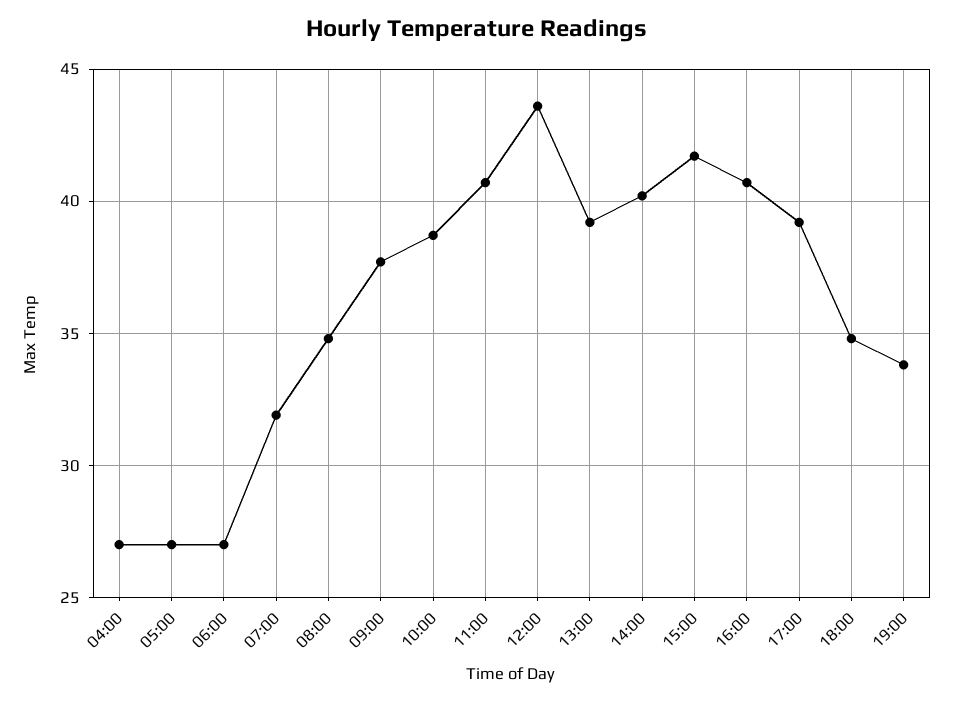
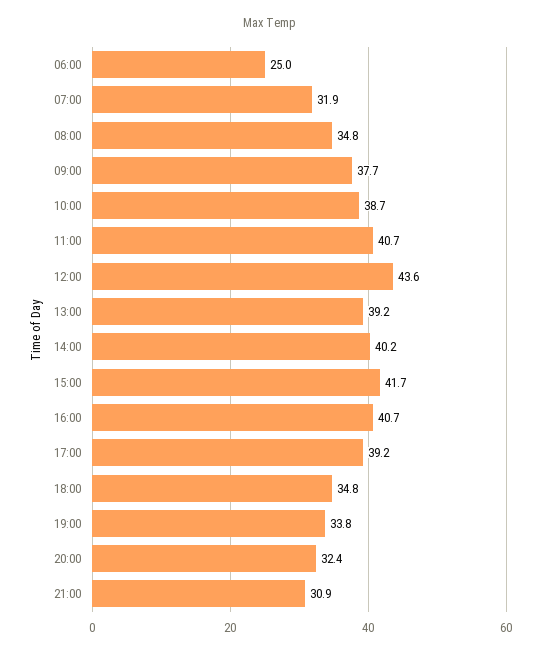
04:00: 27 -> none
05:00: 27 -> none
06:00: 27 -> 25
20:00: none -> 32.4
21:00: none -> 30.9

